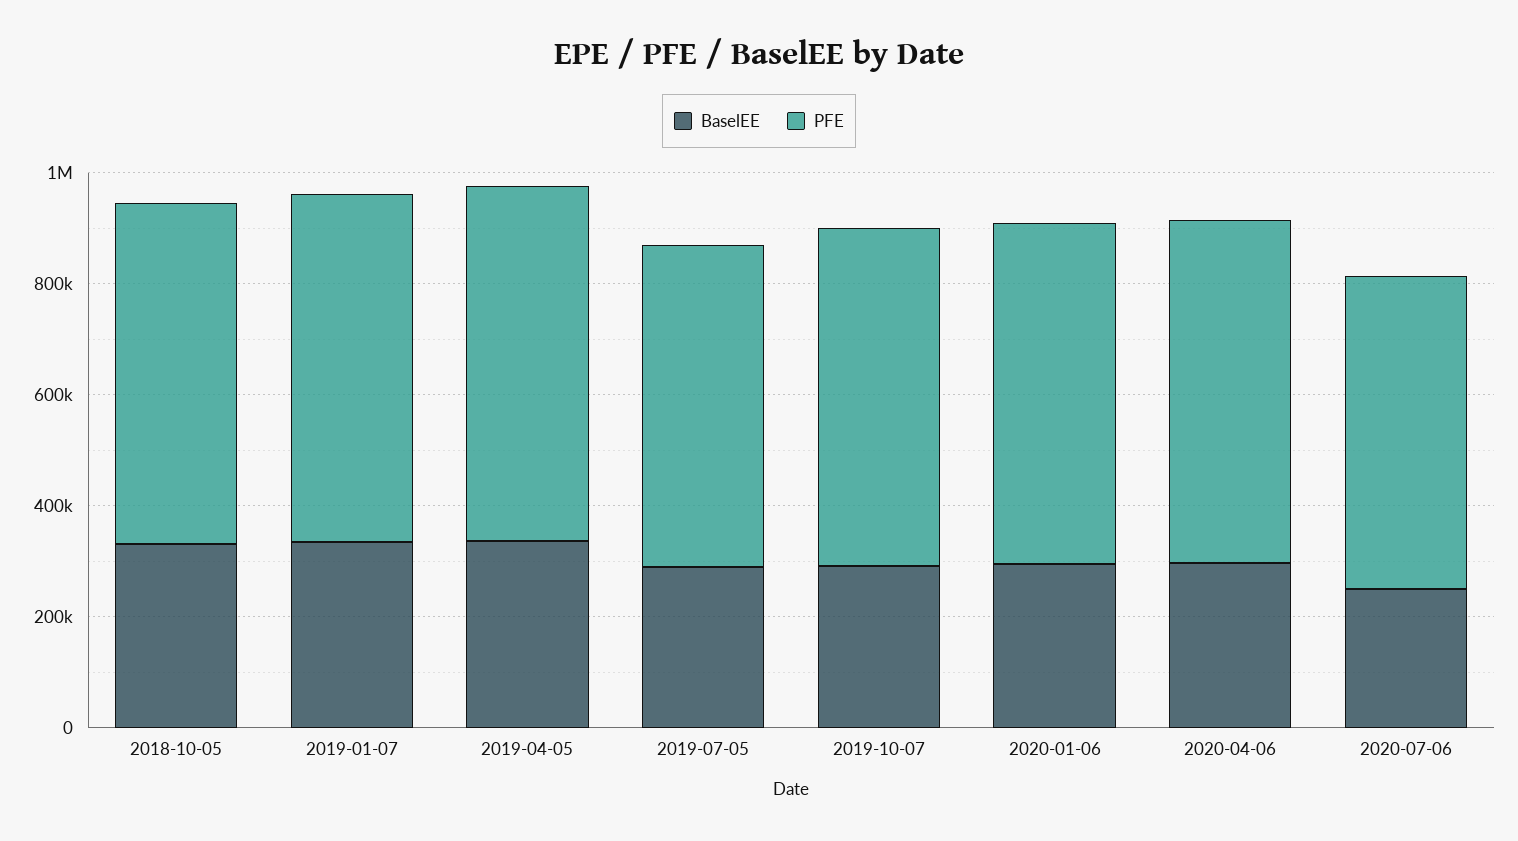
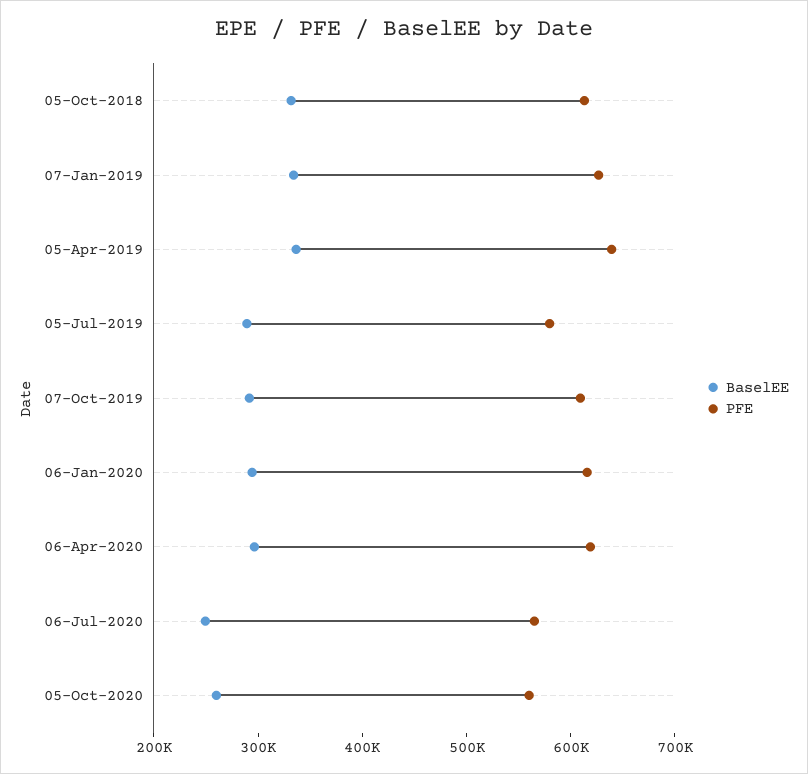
BaselEE, 05-Oct-2020: none -> 260000
PFE, 05-Oct-2020: none -> 560000

